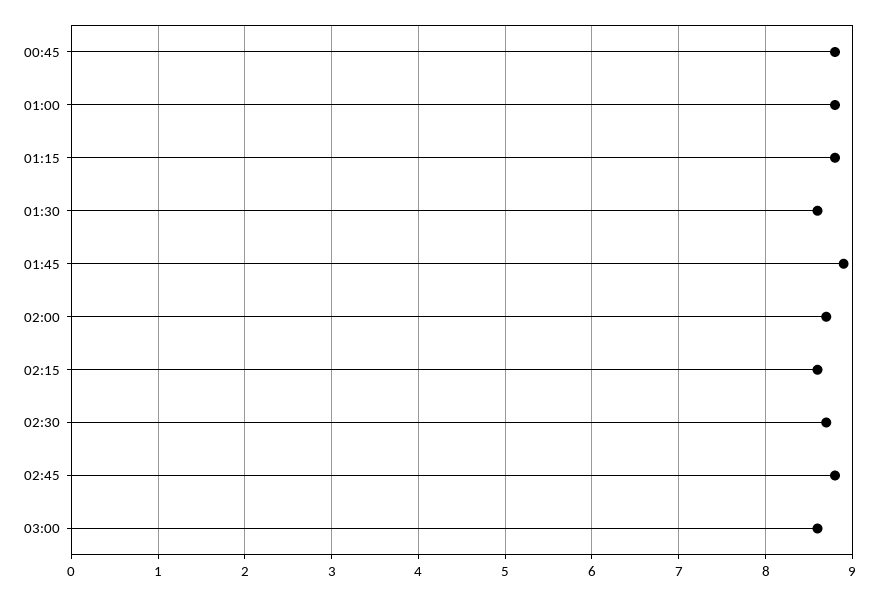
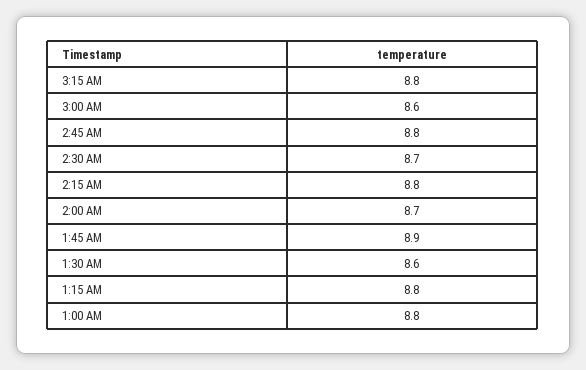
00:45: 8.8 -> none
02:15: 8.6 -> 8.8
3:15 AM: none -> 8.8

